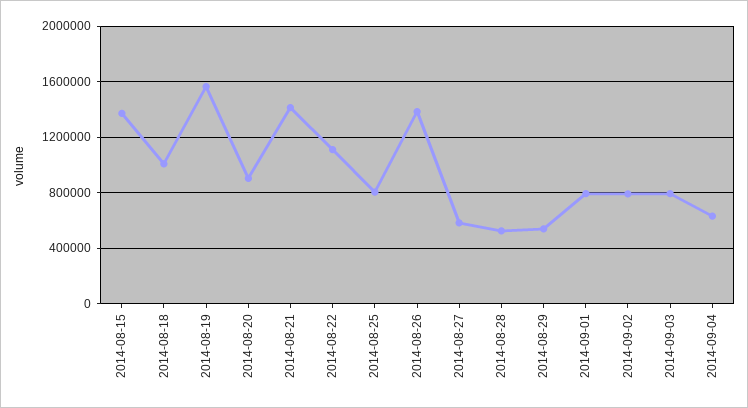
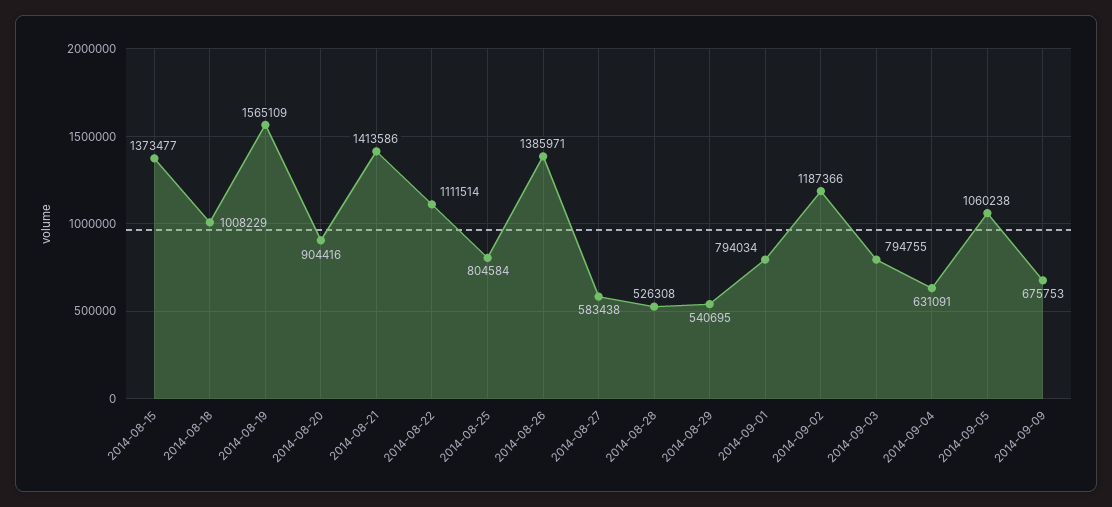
2014-09-02: 800000 -> 1187366
2014-09-05: none -> 1060238
2014-09-09: none -> 675753

